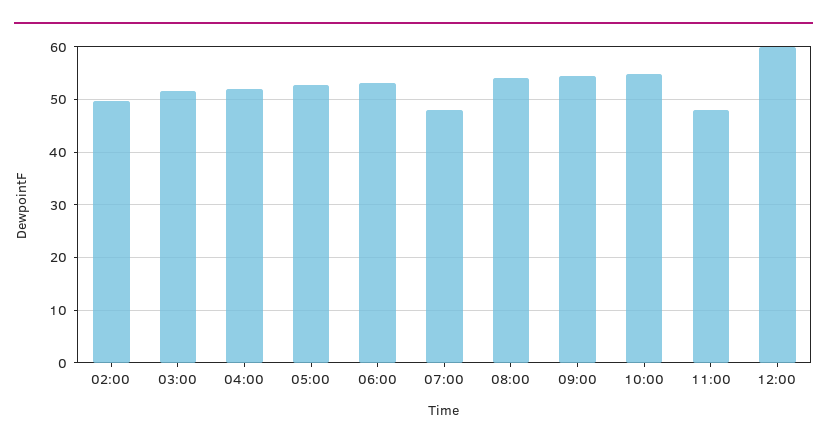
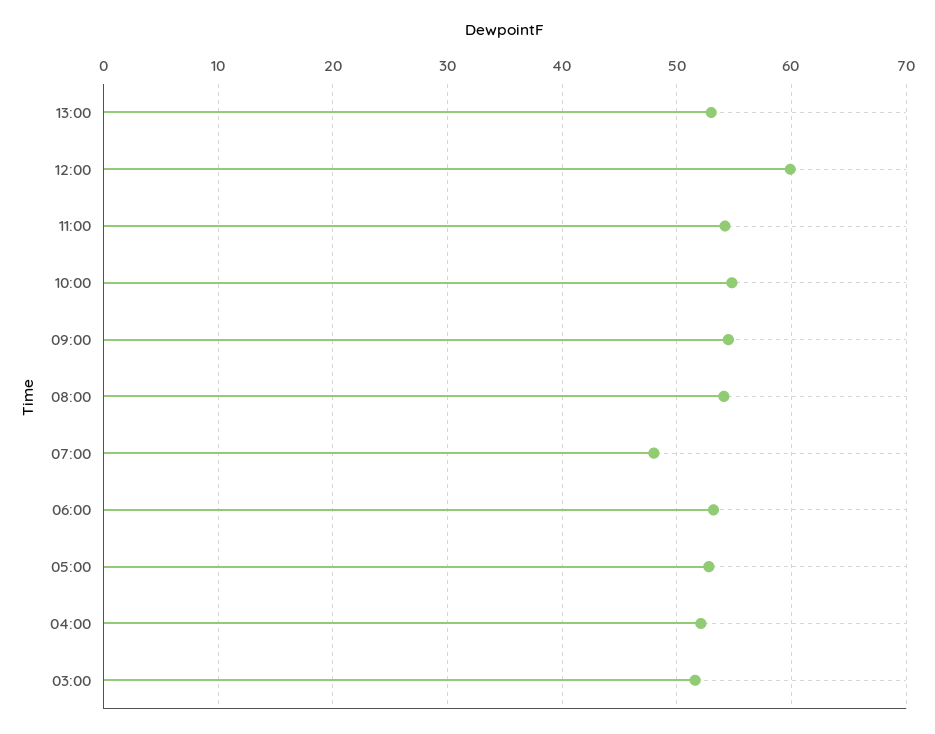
02:00: 50 -> none
11:00: 48 -> 54
13:00: none -> 53

